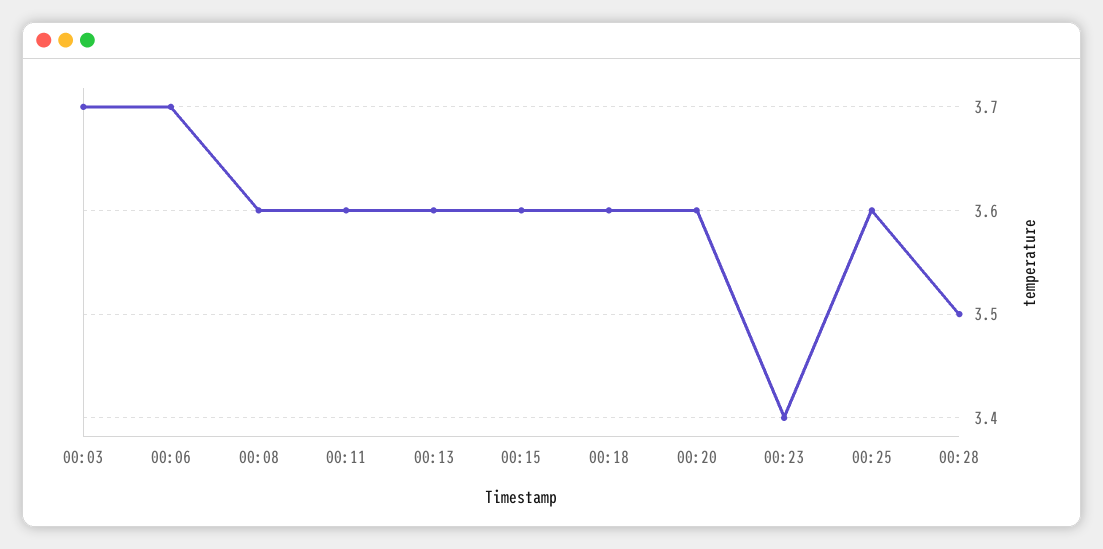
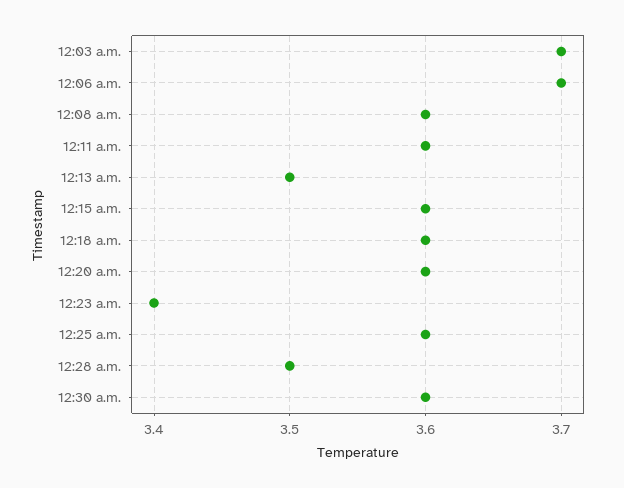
00:13: 3.6 -> 3.5
12:30 a.m.: none -> 3.6

